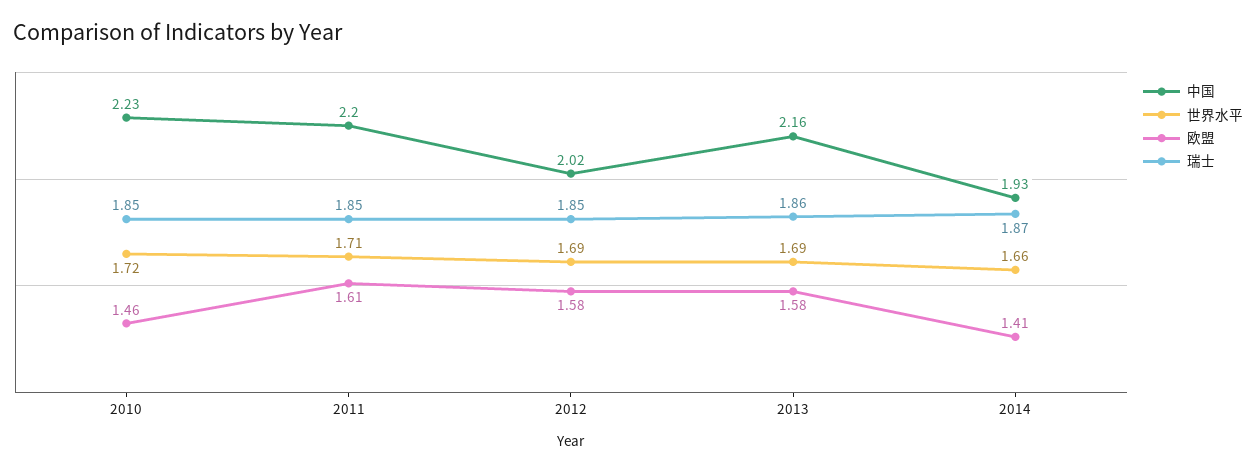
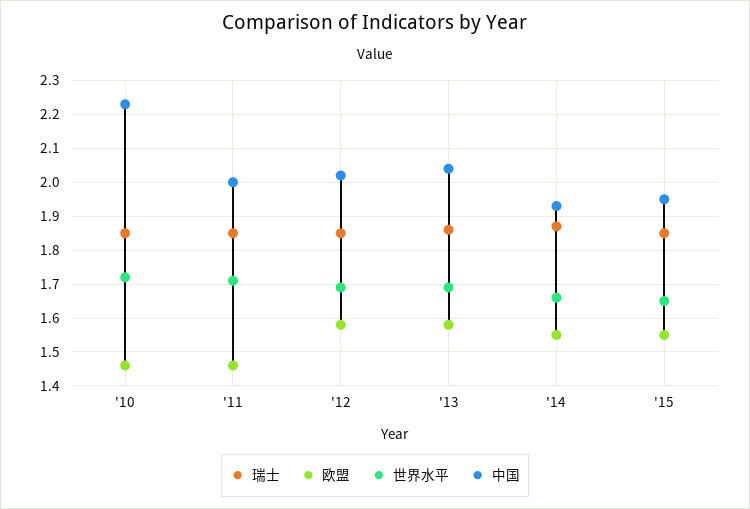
中国, 2011: 2.2 -> 2
欧盟, 2011: 1.61 -> 1.45
中国, 2013: 2.16 -> 2.05
欧盟, 2014: 1.41 -> 1.55
瑞士, '15: none -> 1.85
欧盟, '15: none -> 1.55
世界水平, '15: none -> 1.65
中国, '15: none -> 1.95

